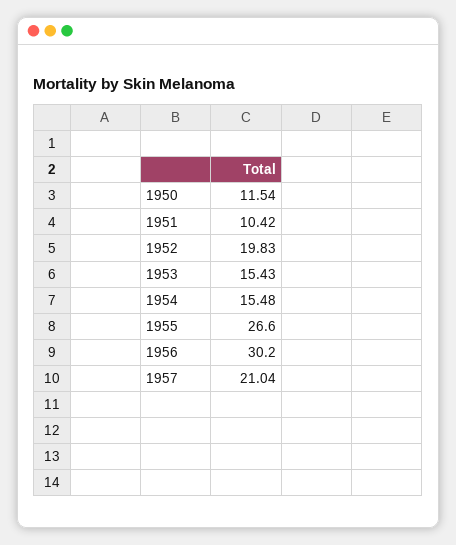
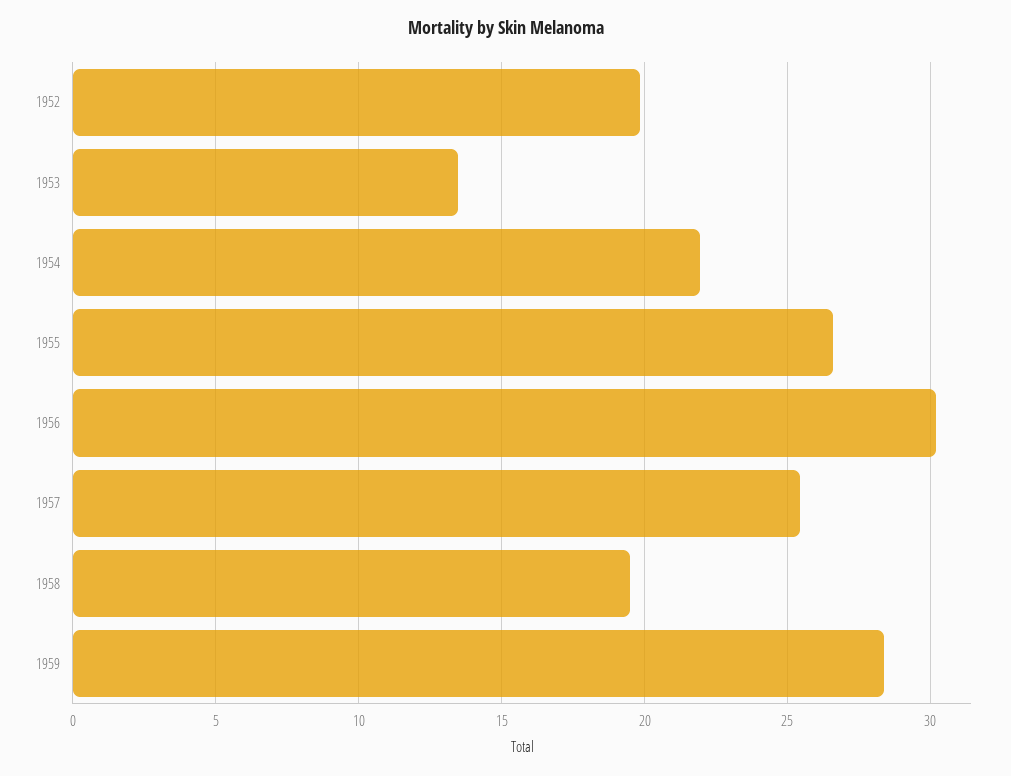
1950: 11.54 -> none
1951: 10.42 -> none
1953: 15.43 -> 13.5
1954: 15.48 -> 22
1957: 21.04 -> 25.5
1958: none -> 19.5
1959: none -> 28.5

